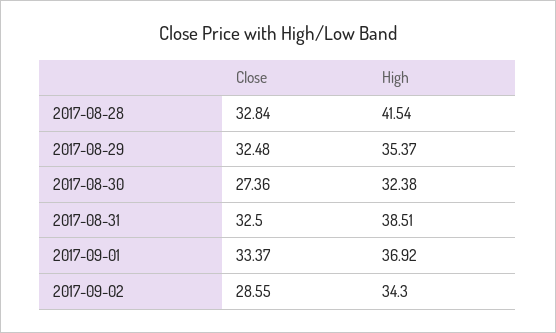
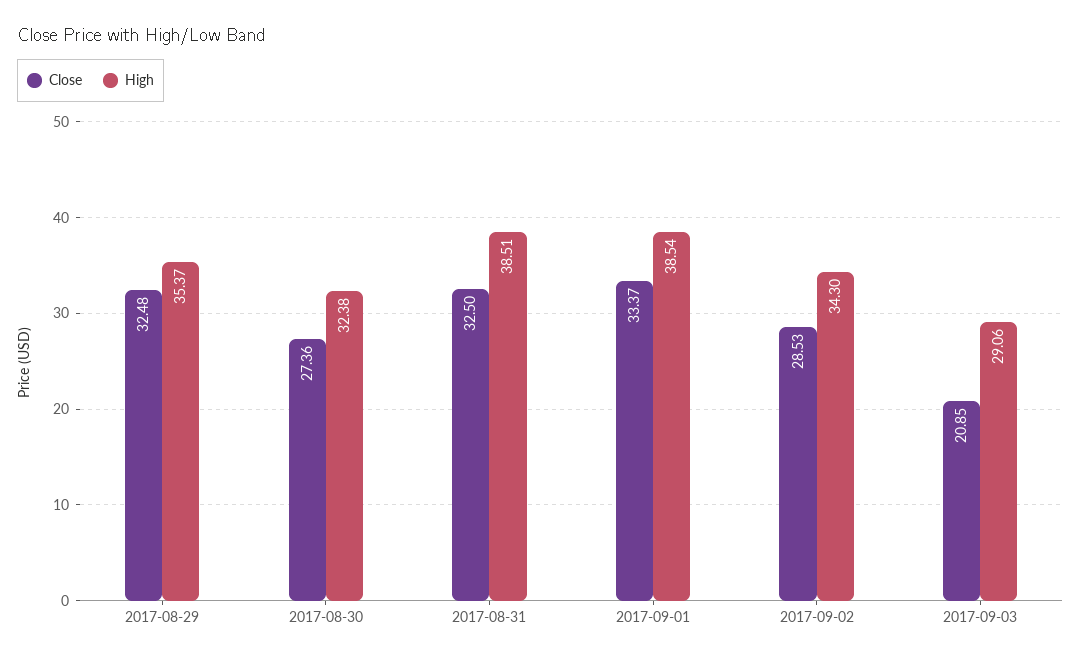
Close, 2017-08-28: 32.84 -> none
High, 2017-08-28: 41.54 -> none
High, 2017-09-01: 36.92 -> 38.54
Close, 2017-09-02: 28.55 -> 28.53
Close, 2017-09-03: none -> 20.85
High, 2017-09-03: none -> 29.06

